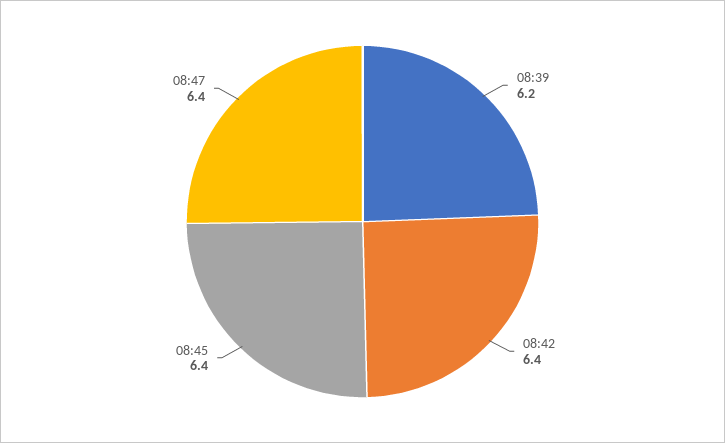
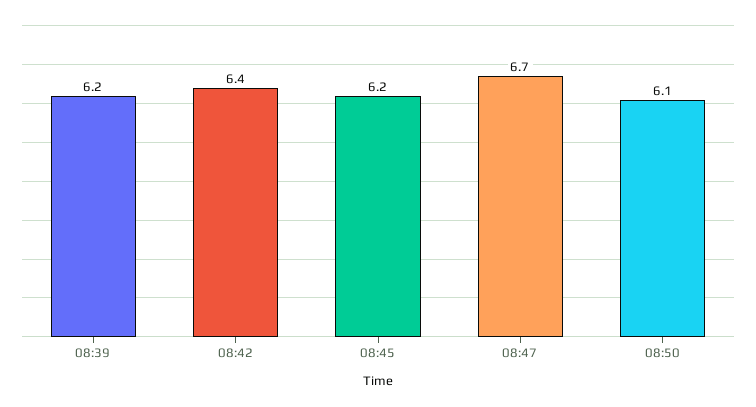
08:45: 6.4 -> 6.2
08:47: 6.4 -> 6.7
08:50: none -> 6.1

